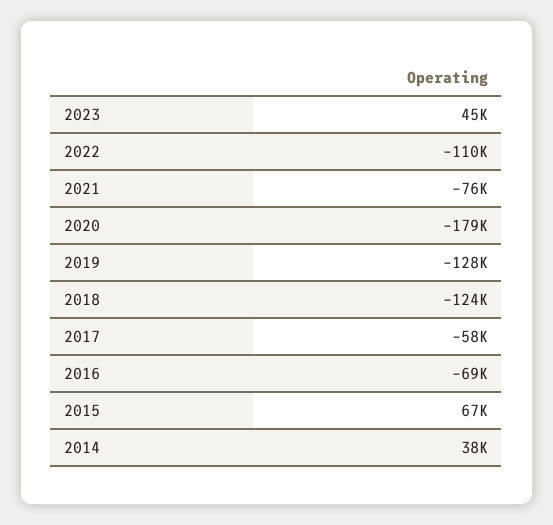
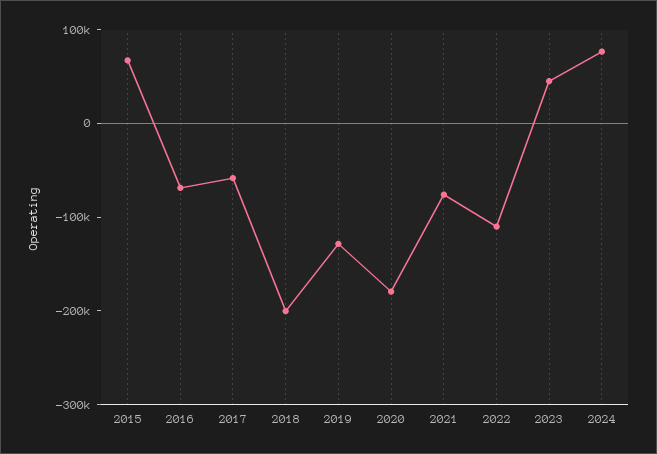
2018: -124000 -> -200000
2014: 38000 -> none
2024: none -> 80000

